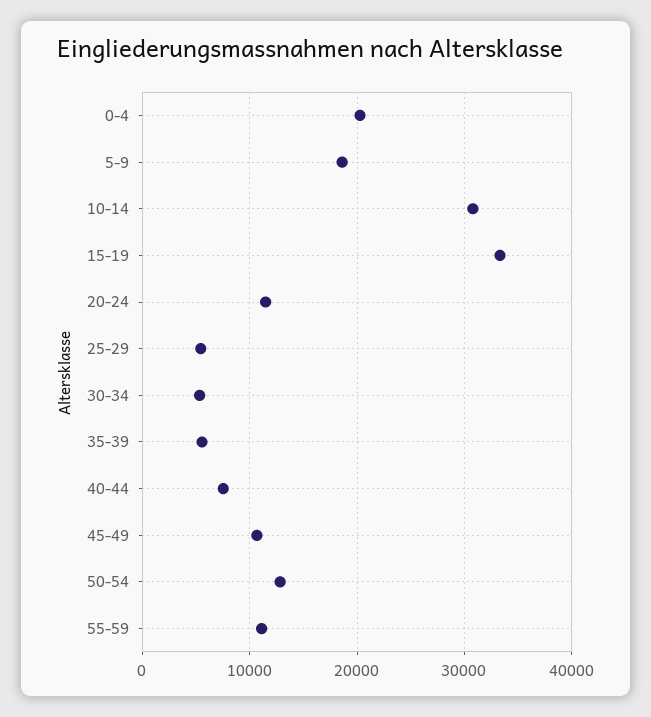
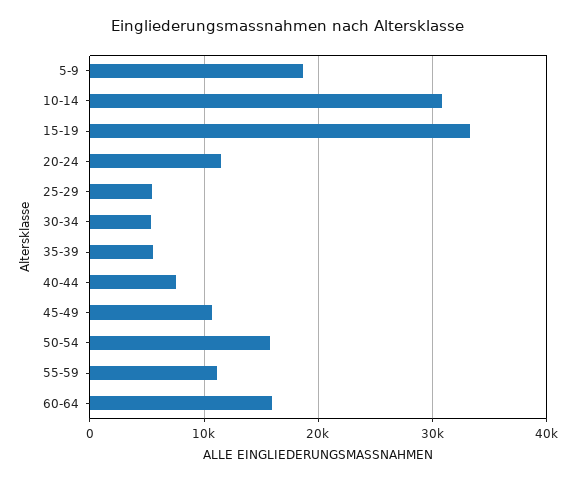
0-4: 20000 -> none
50-54: 13000 -> 16000
60-64: none -> 16000

